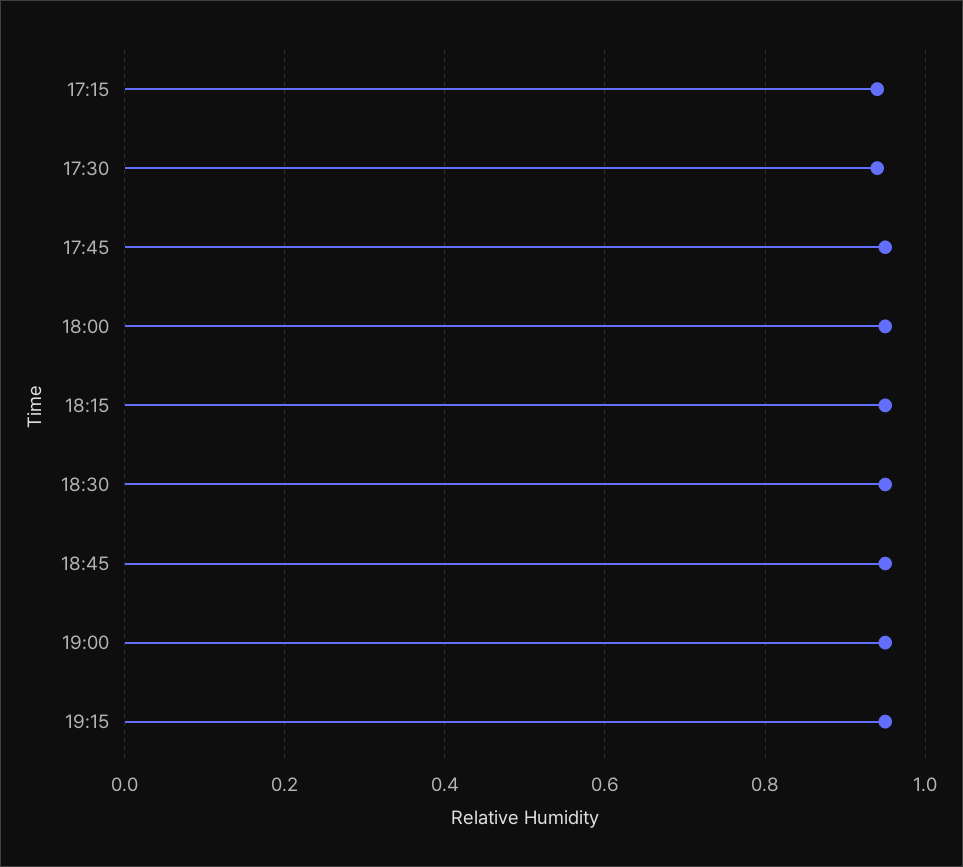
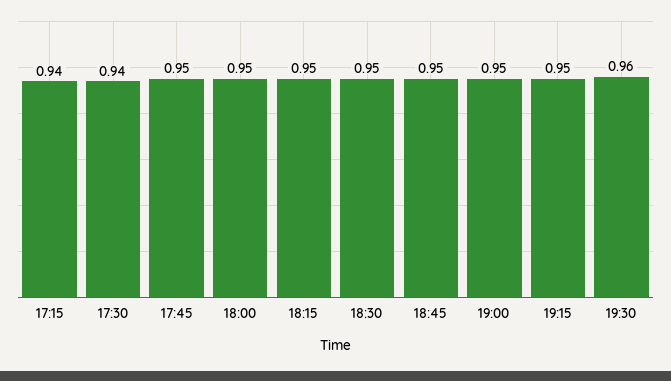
19:30: none -> 0.96

